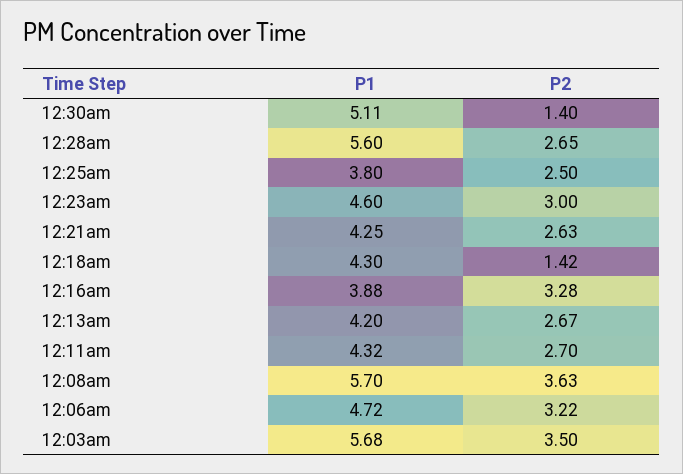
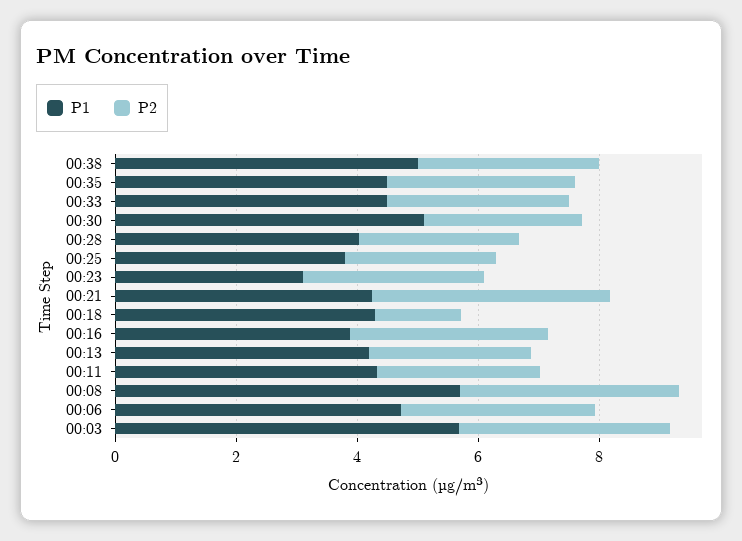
P2, 12:30am: 1.4 -> 2.5
P1, 12:28am: 5.6 -> 4
P1, 12:23am: 4.6 -> 3
P2, 12:21am: 2.63 -> 4
P1, 00:38: none -> 5
P2, 00:38: none -> 3
P1, 00:35: none -> 4.5
P2, 00:35: none -> 3
P1, 00:33: none -> 4.5
P2, 00:33: none -> 3

